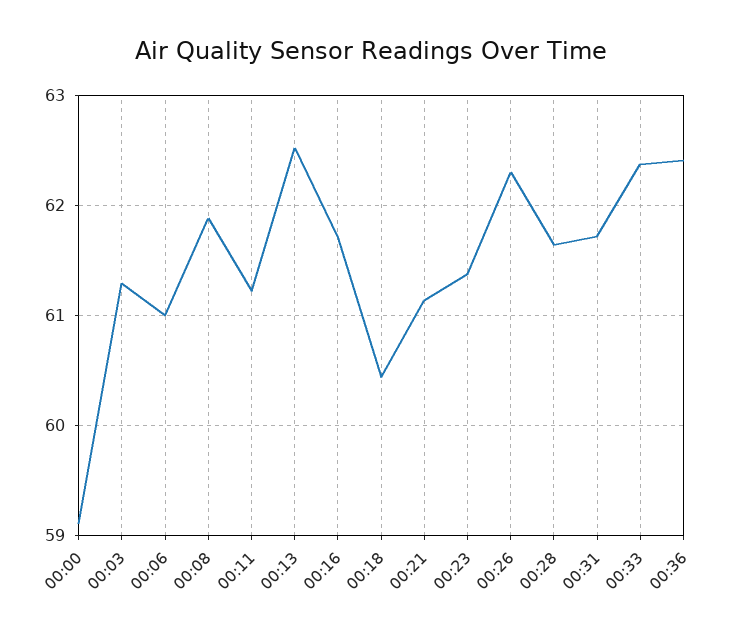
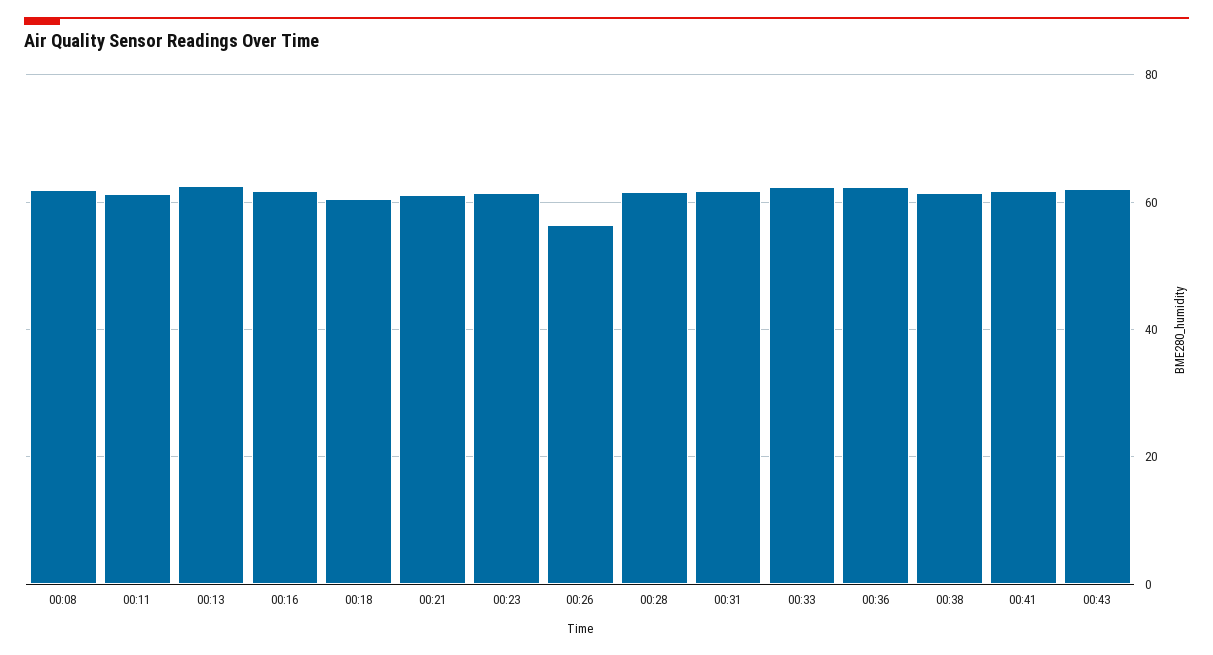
00:00: 59.1 -> none
00:03: 61.3 -> none
00:06: 61 -> none
00:26: 62.3 -> 56
00:38: none -> 62
00:41: none -> 62
00:43: none -> 62

